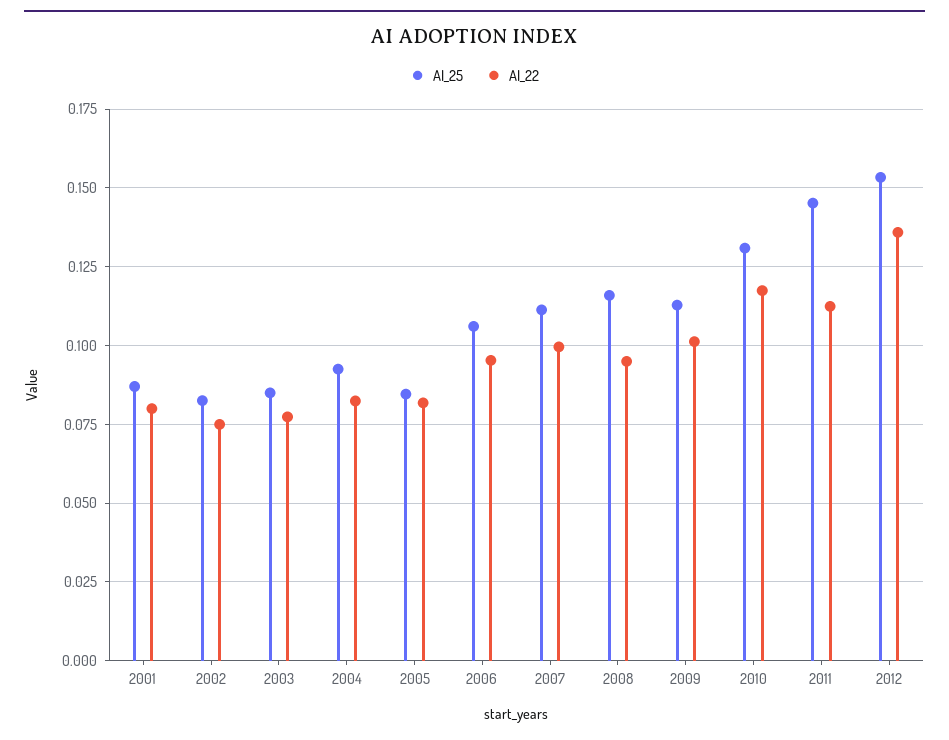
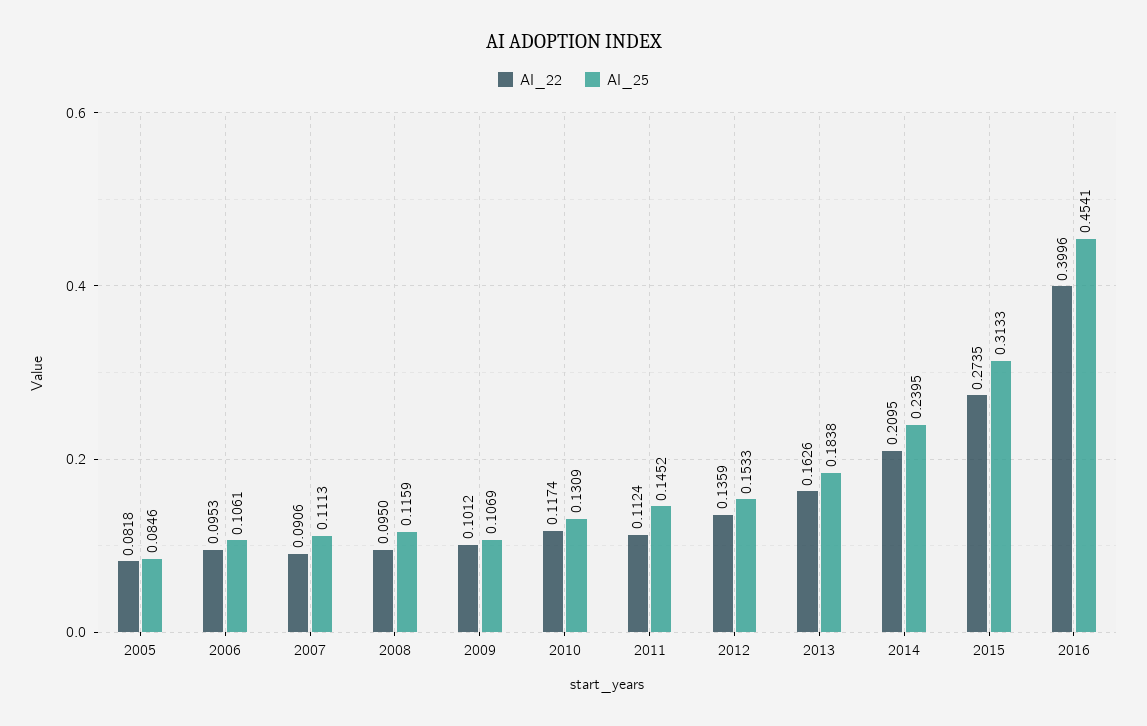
AI_25, 2001: 0.0875 -> none
AI_22, 2001: 0.08 -> none
AI_25, 2002: 0.0825 -> none
AI_22, 2002: 0.075 -> none
AI_25, 2003: 0.085 -> none
AI_22, 2003: 0.0775 -> none
AI_25, 2004: 0.0925 -> none
AI_22, 2004: 0.0825 -> none
AI_22, 2007: 0.1 -> 0.0906
AI_25, 2009: 0.1125 -> 0.1069
AI_22, 2013: none -> 0.1626
AI_25, 2013: none -> 0.1838
AI_22, 2014: none -> 0.2095
AI_25, 2014: none -> 0.2395
AI_22, 2015: none -> 0.2735
AI_25, 2015: none -> 0.3133
AI_22, 2016: none -> 0.3996
AI_25, 2016: none -> 0.4541

